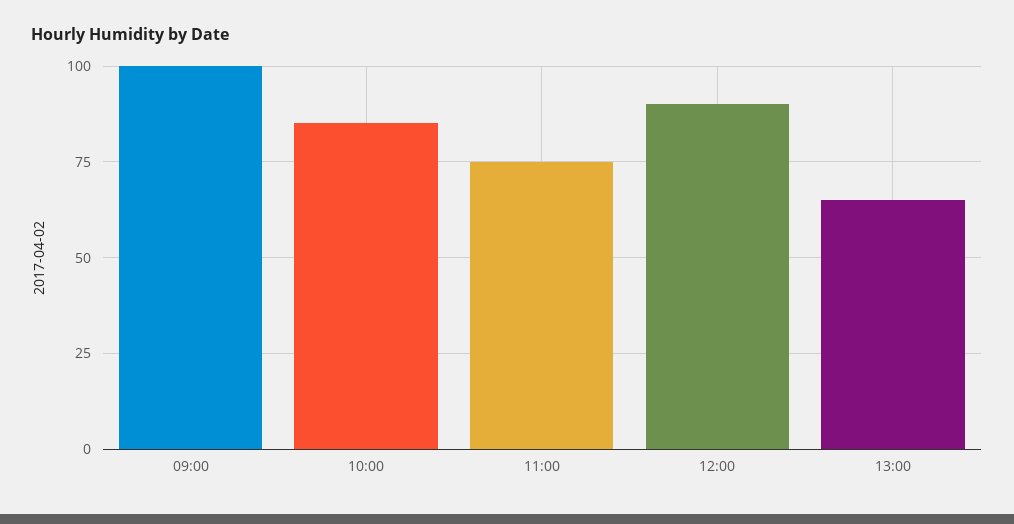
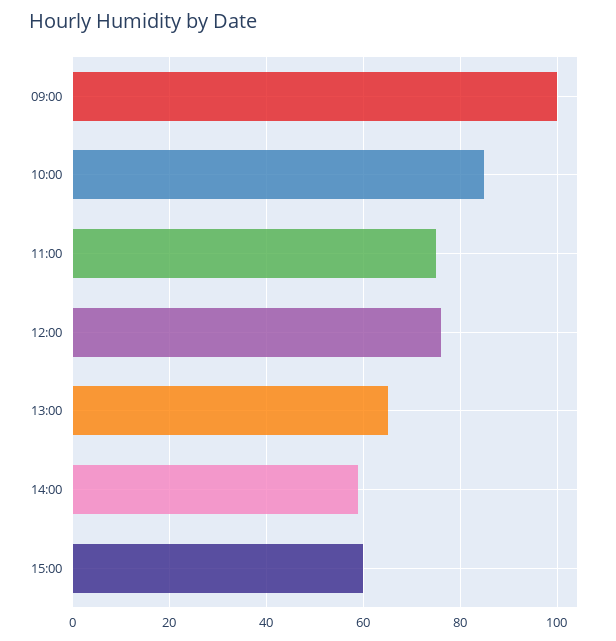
12:00: 90 -> 75
14:00: none -> 60
15:00: none -> 60

